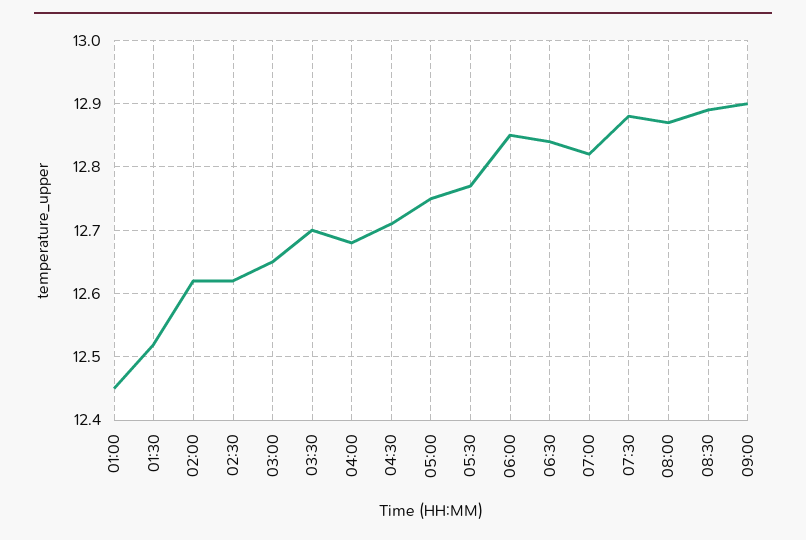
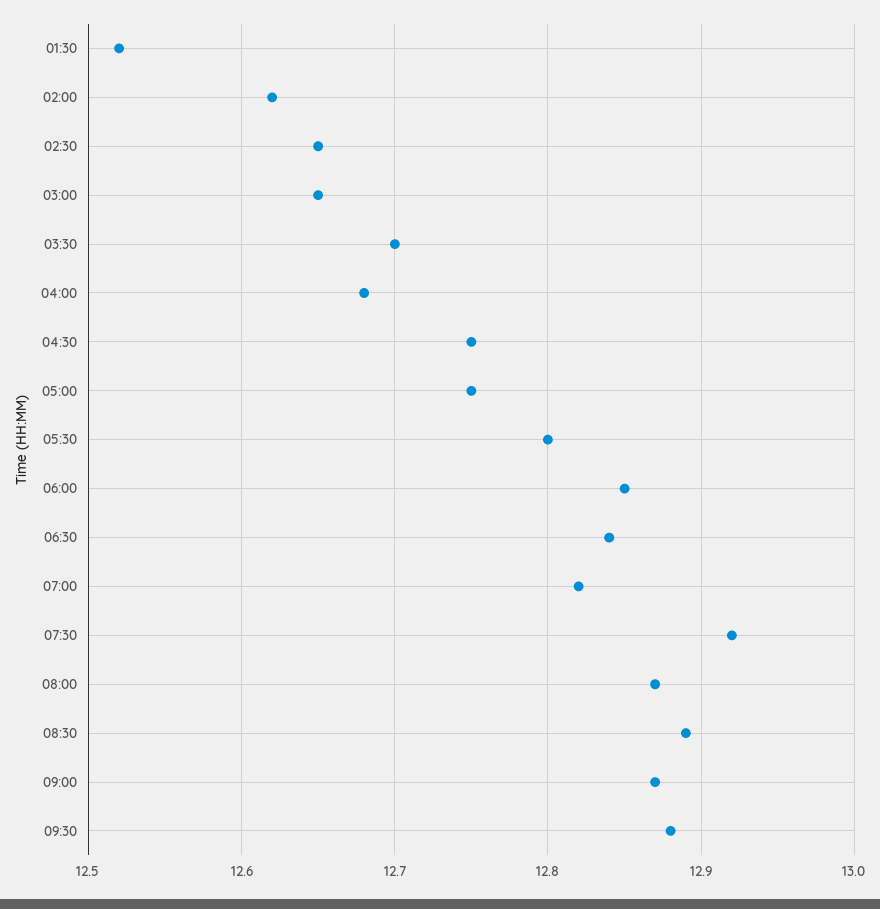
01:00: 12.45 -> none
02:30: 12.62 -> 12.65
04:30: 12.71 -> 12.75
05:30: 12.77 -> 12.8
07:30: 12.88 -> 12.92
09:00: 12.9 -> 12.87
09:30: none -> 12.88

